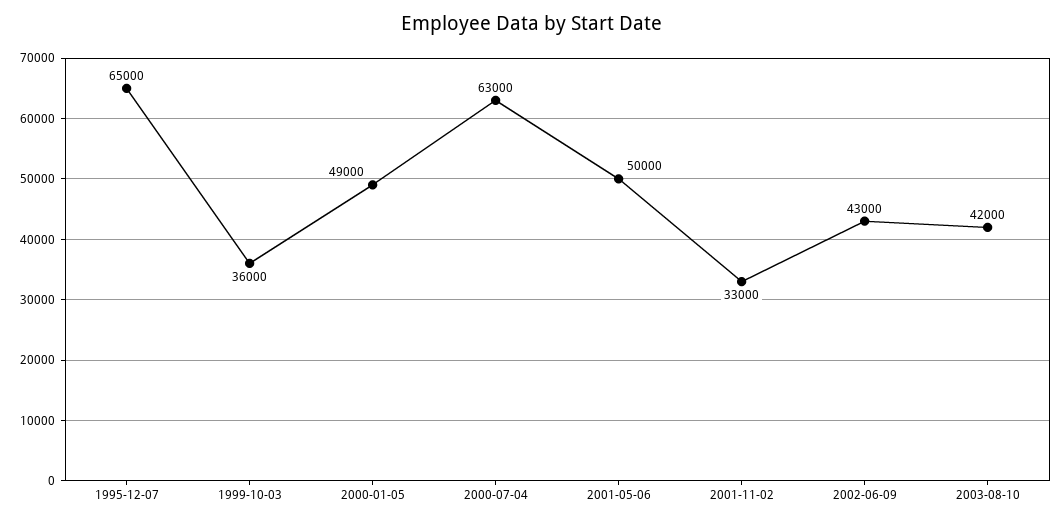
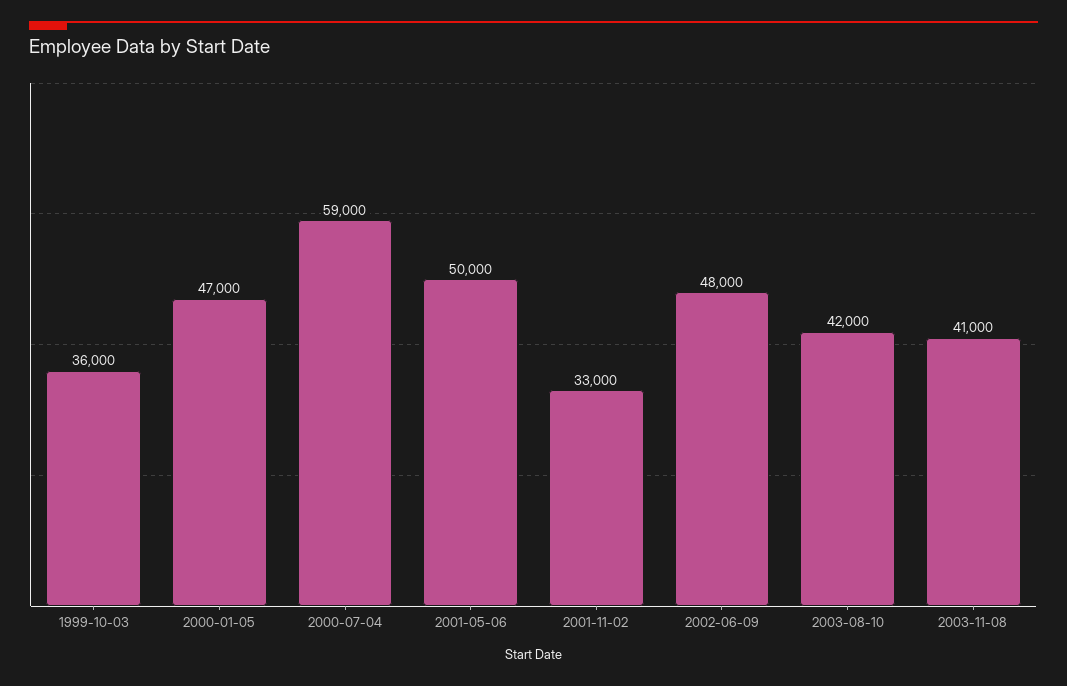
1995-12-07: 65000 -> none
2000-01-05: 49000 -> 47000
2000-07-04: 63000 -> 59000
2002-06-09: 43000 -> 48000
2003-11-08: none -> 41000

